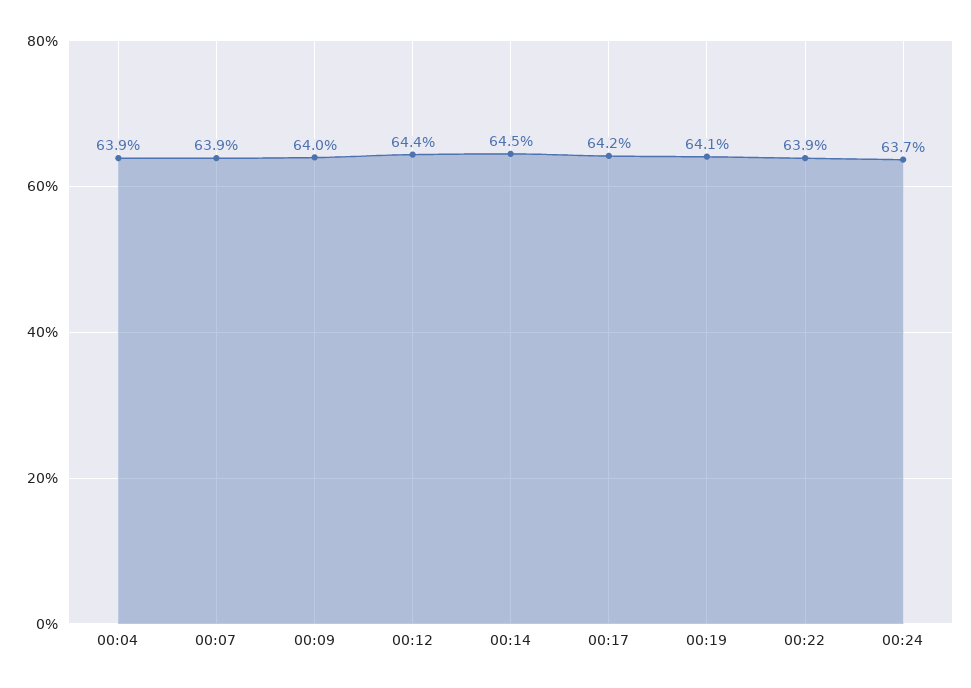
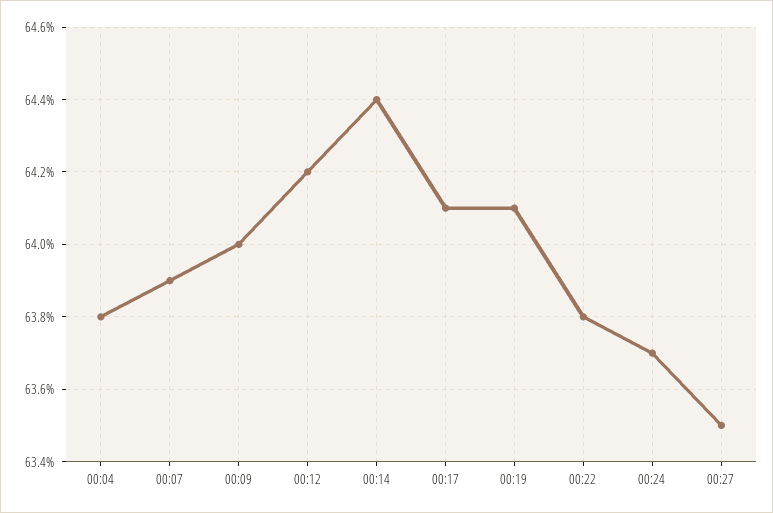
00:04: 63.9 -> 63.8
00:12: 64.4 -> 64.2
00:14: 64.5 -> 64.4
00:17: 64.2 -> 64.1
00:22: 63.9 -> 63.8
00:27: none -> 63.5

